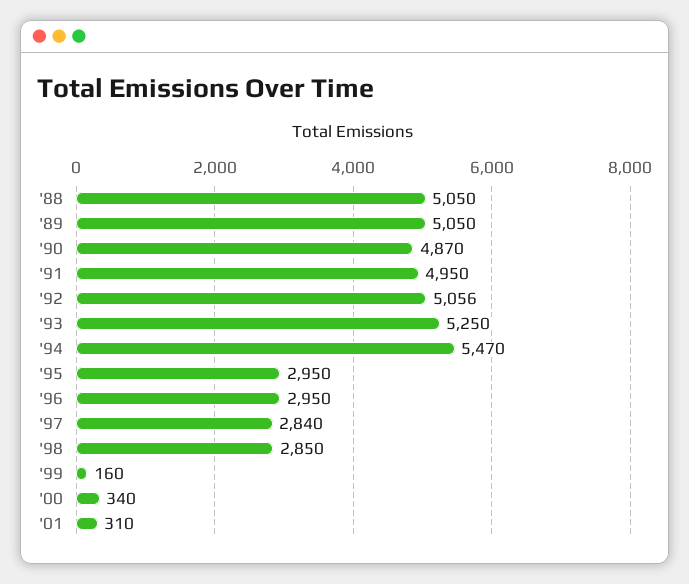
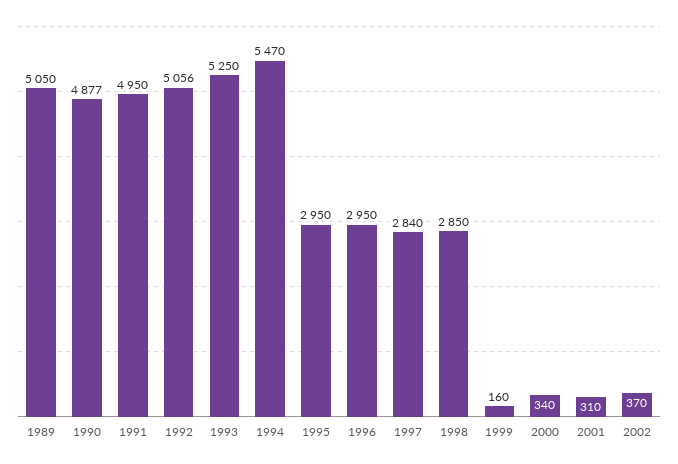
'88: 5050 -> none
'90: 4870 -> 4877
2002: none -> 370

